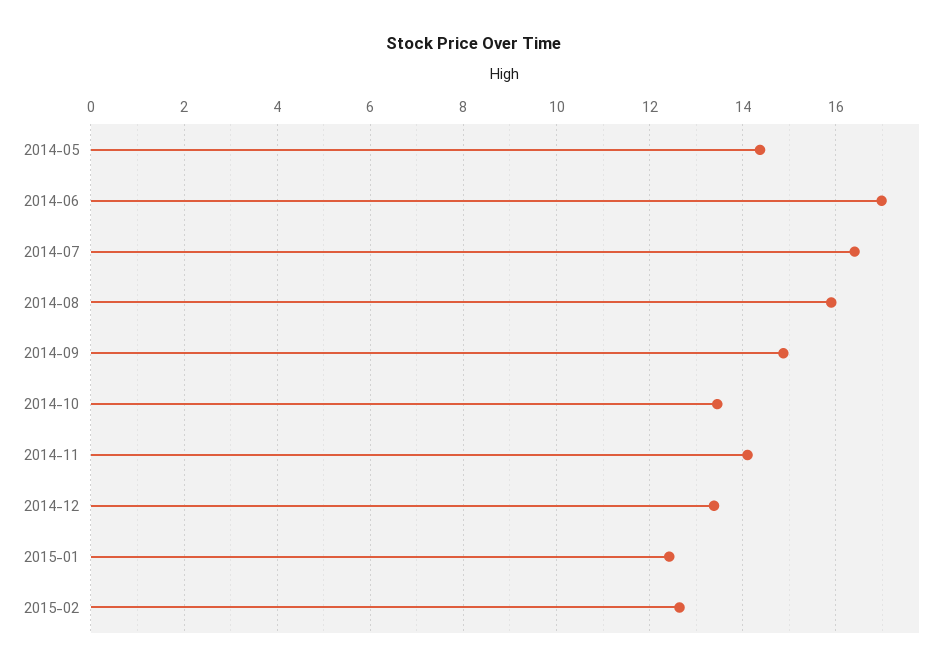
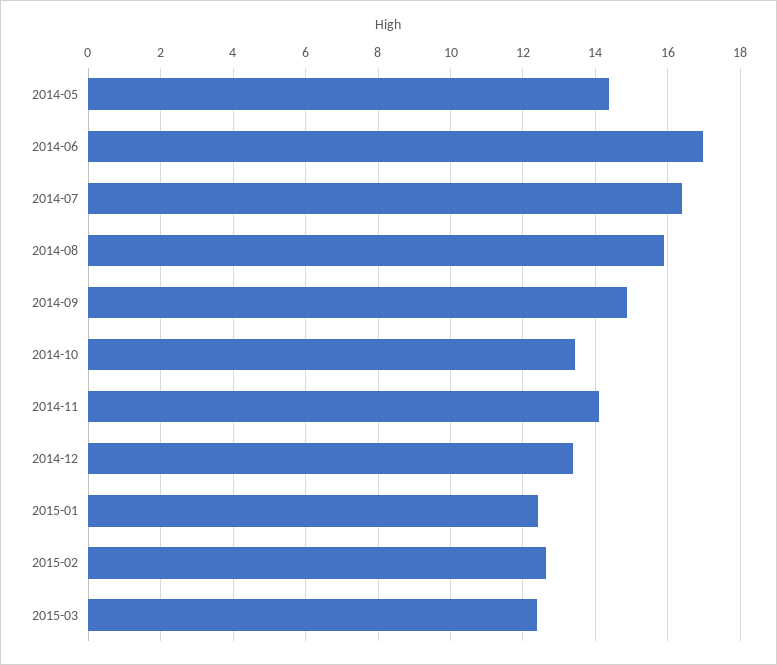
2015-03: none -> 12.4

